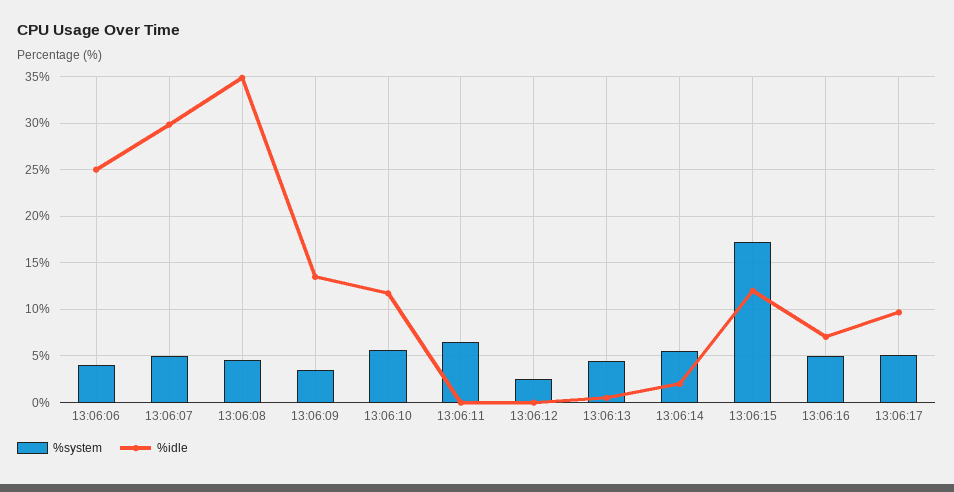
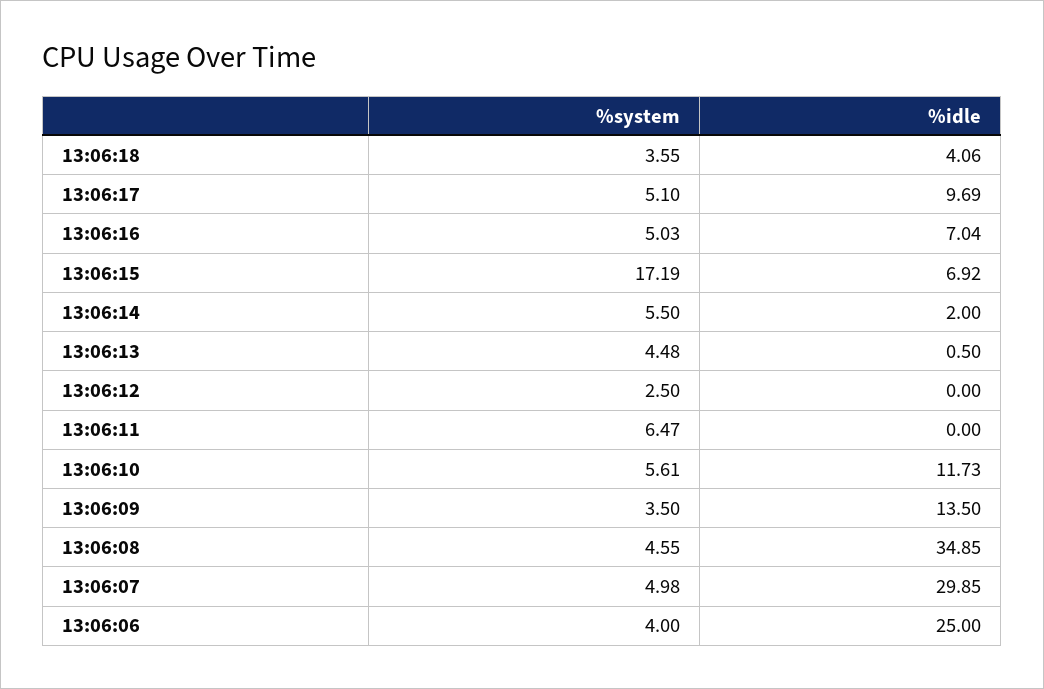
%idle, 13:06:15: 12 -> 6.92
%system, 13:06:18: none -> 3.55
%idle, 13:06:18: none -> 4.06

